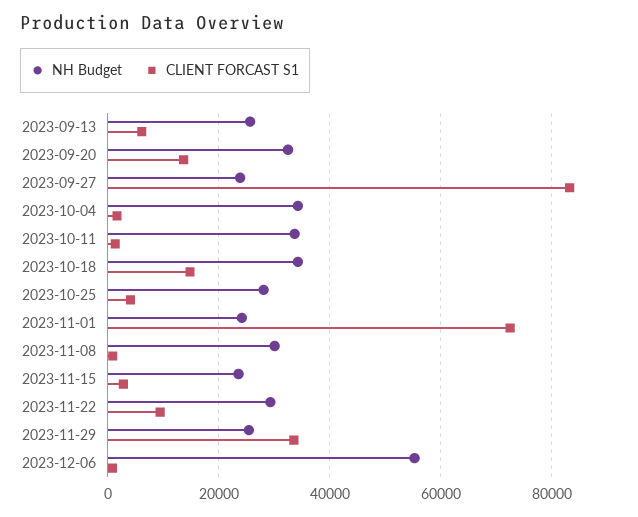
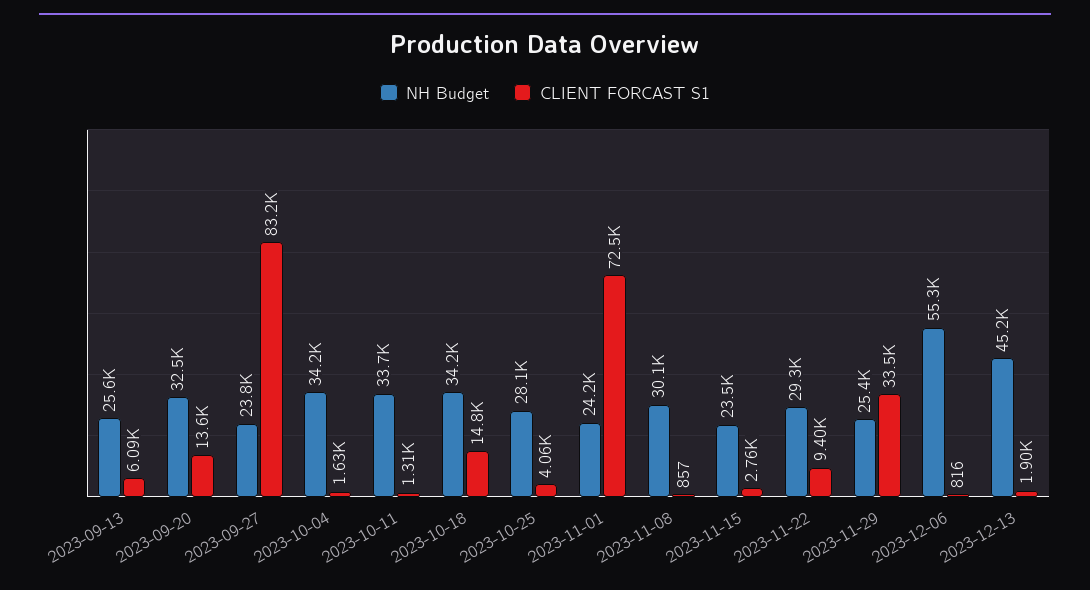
NH Budget, 2023-12-13: none -> 45200
CLIENT FORCAST S1, 2023-12-13: none -> 1900

